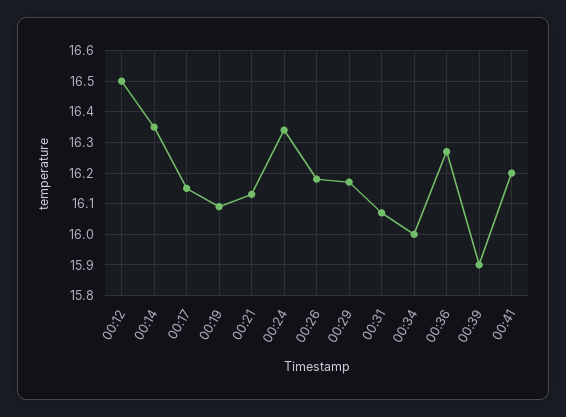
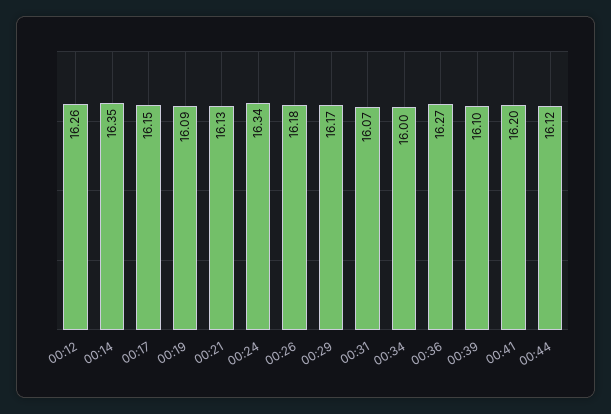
00:12: 16.5 -> 16.26
00:39: 15.9 -> 16.1
00:44: none -> 16.12

